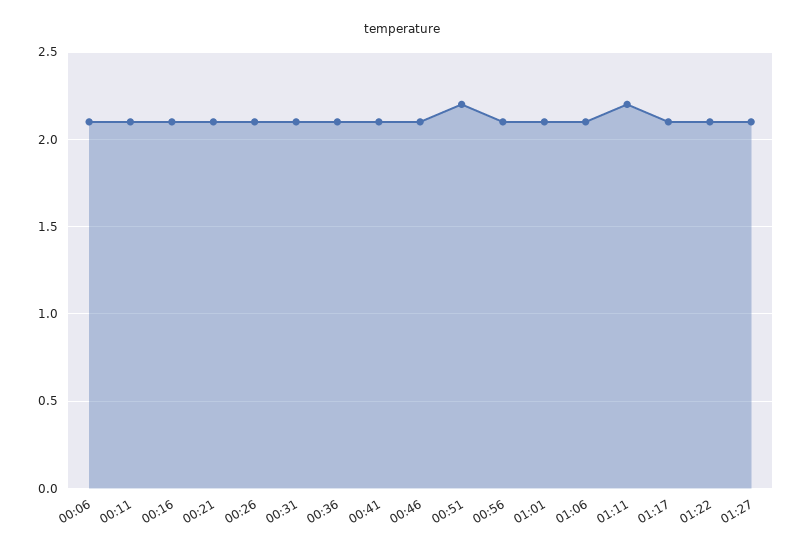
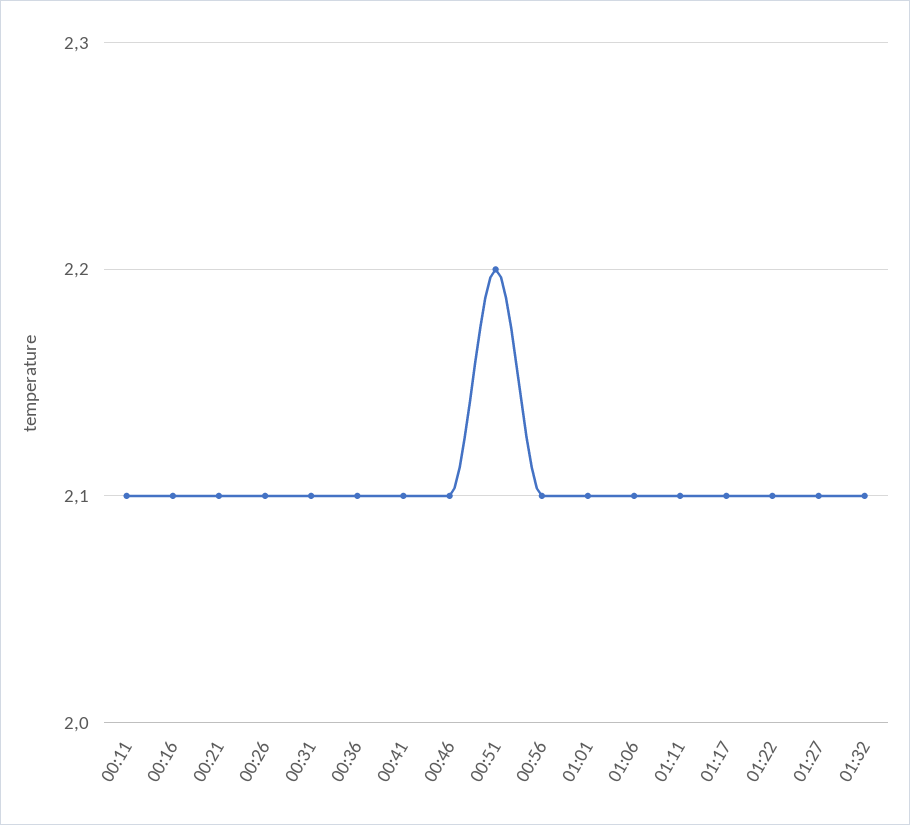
00:06: 2.1 -> none
01:11: 2.2 -> 2.1
01:32: none -> 2.1

